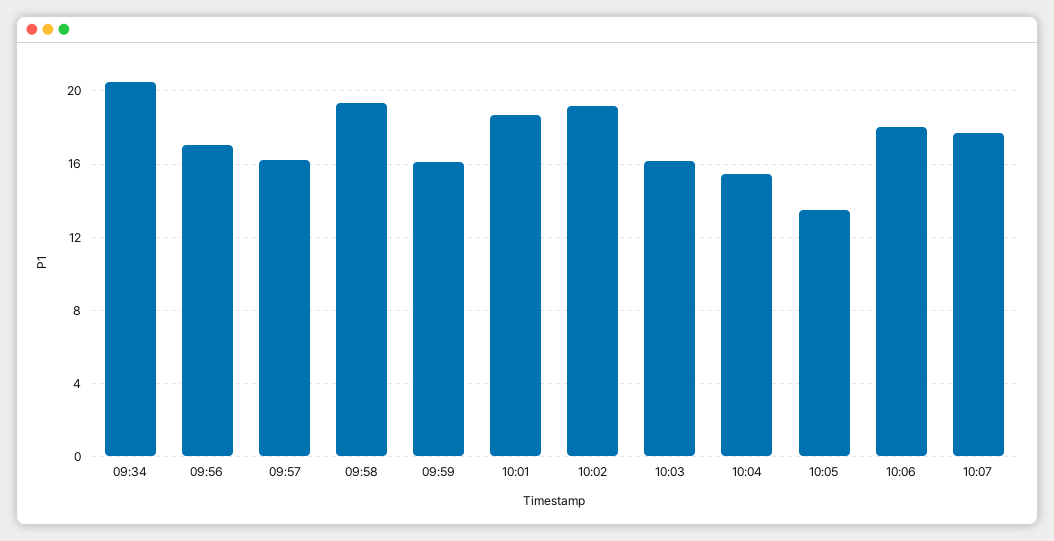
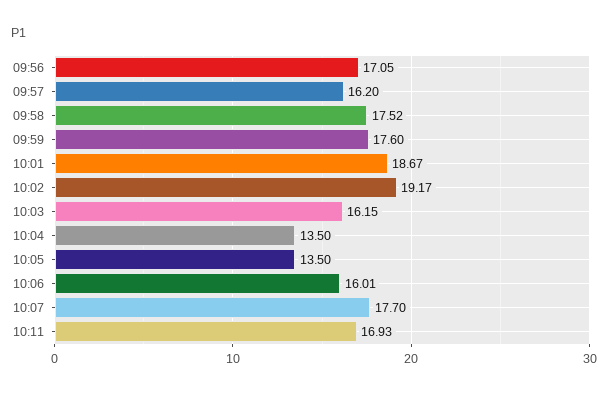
09:34: 20.5 -> none
09:58: 19.5 -> 17.52
09:59: 16 -> 17.6
10:04: 15.5 -> 13.5
10:06: 18 -> 16.01
10:11: none -> 16.93

